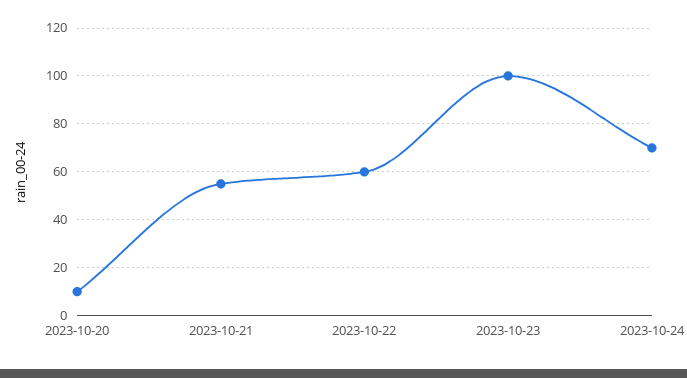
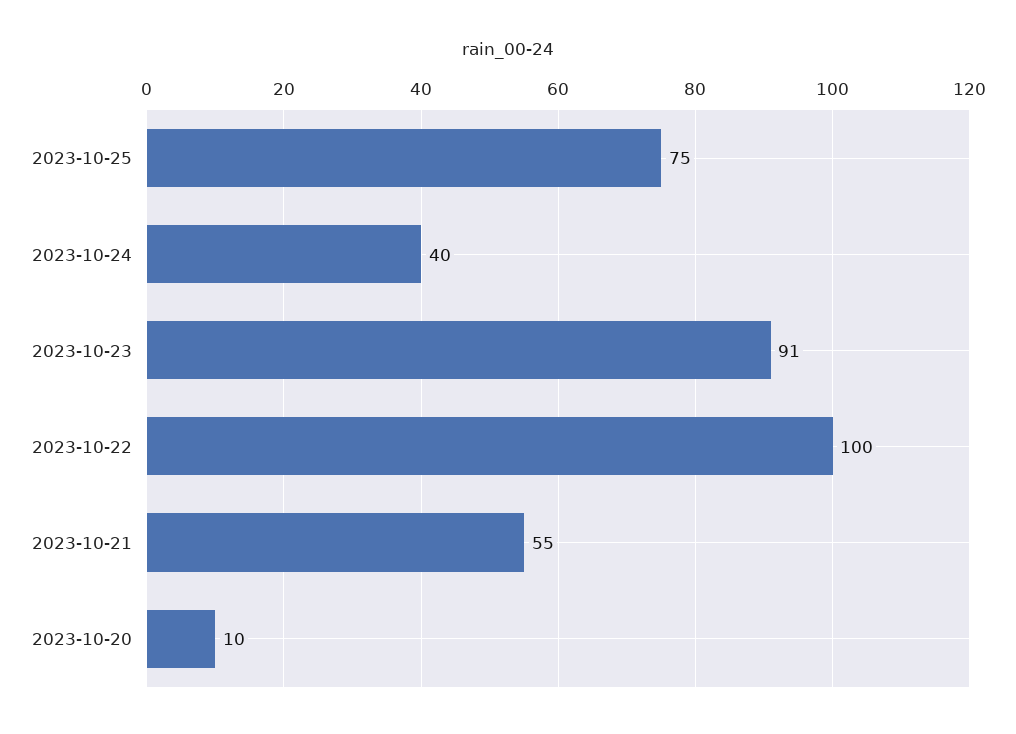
2023-10-22: 60 -> 100
2023-10-23: 100 -> 91
2023-10-24: 70 -> 40
2023-10-25: none -> 75

